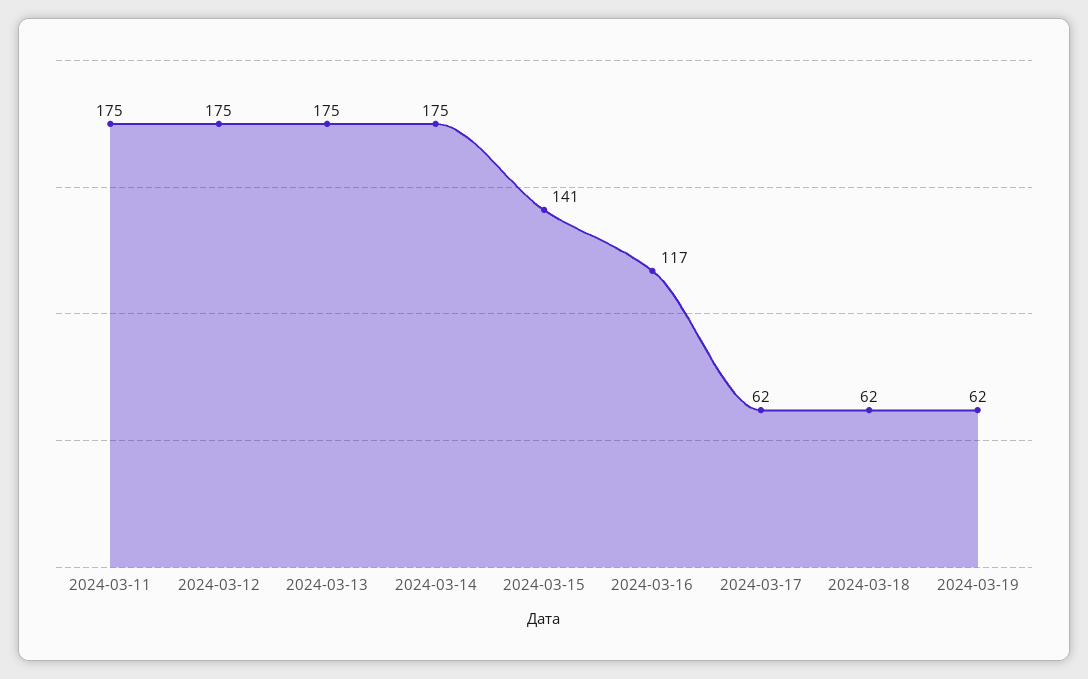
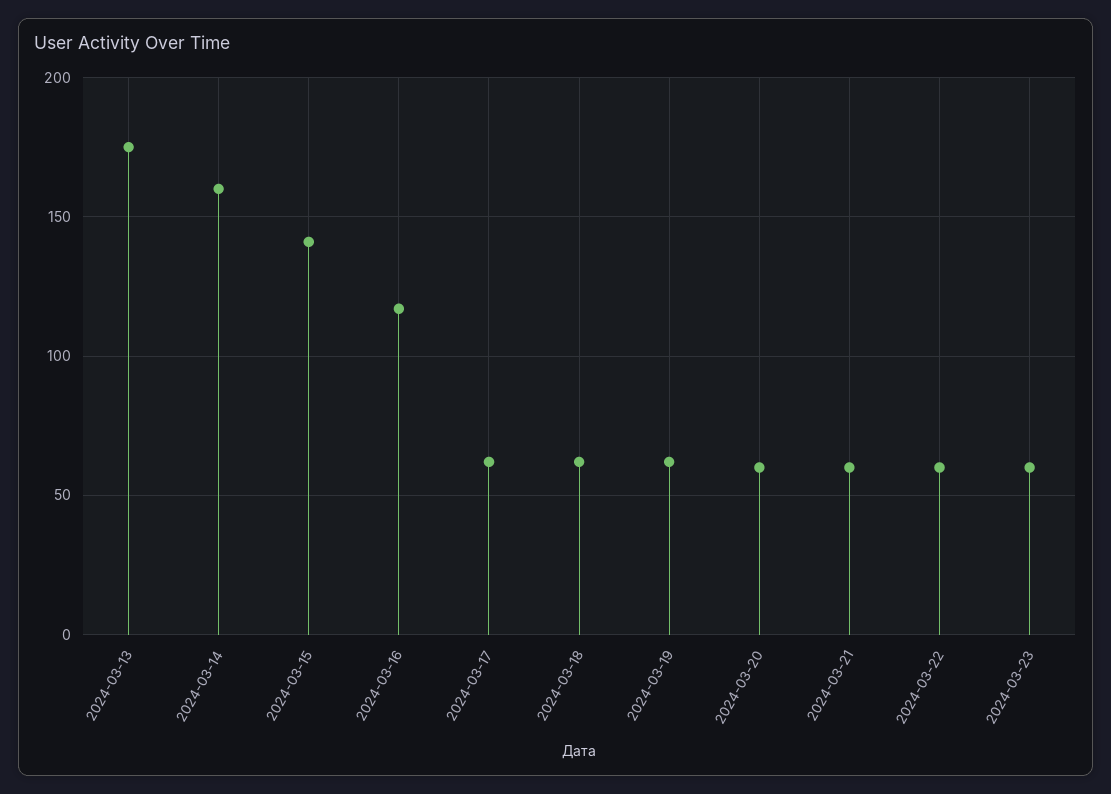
2024-03-11: 175 -> none
2024-03-12: 175 -> none
2024-03-14: 175 -> 160
2024-03-20: none -> 60
2024-03-21: none -> 60
2024-03-22: none -> 60
2024-03-23: none -> 60

